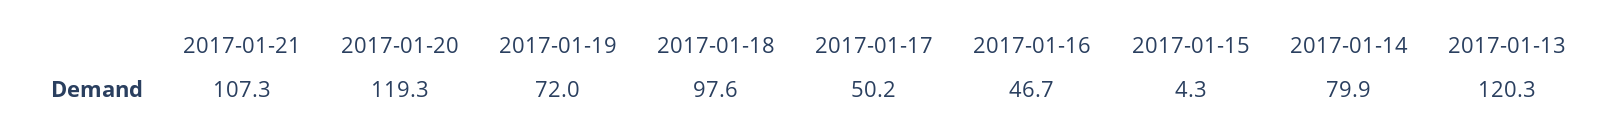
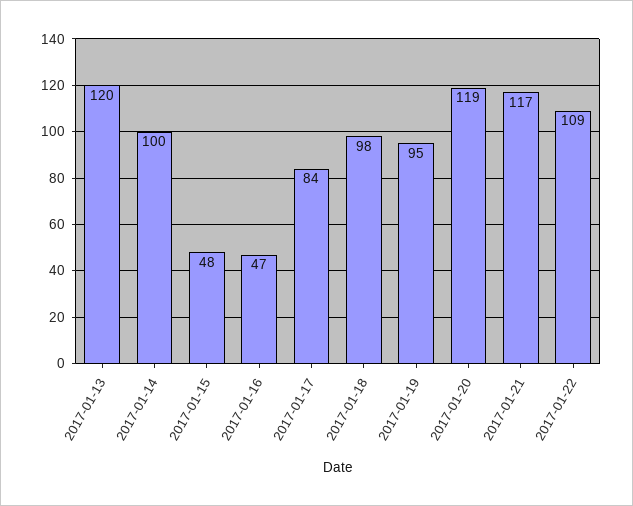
2017-01-21: 107.3 -> 117
2017-01-19: 72 -> 95
2017-01-17: 50.2 -> 84
2017-01-15: 4.3 -> 48
2017-01-14: 79.9 -> 100
2017-01-22: none -> 109

